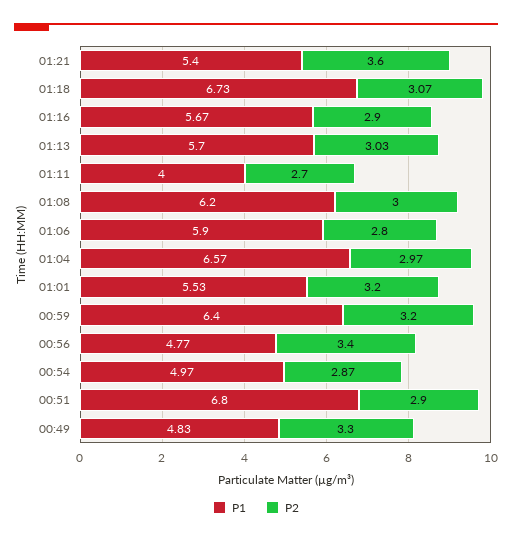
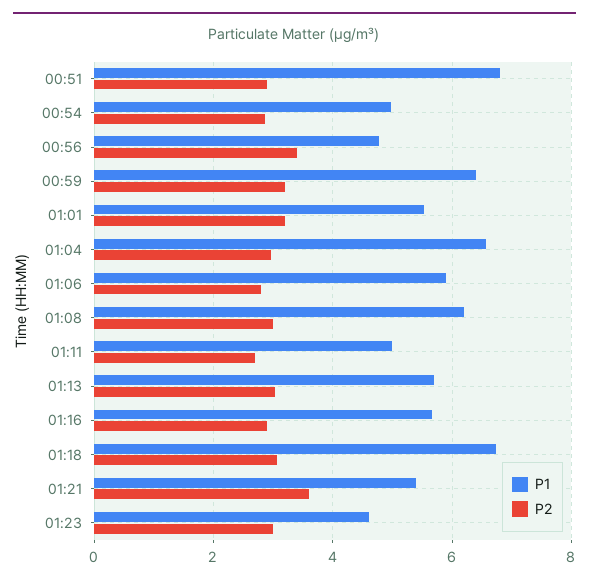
P1, 01:11: 4 -> 5
P1, 00:49: 4.83 -> none
P2, 00:49: 3.3 -> none
P1, 01:23: none -> 4.6
P2, 01:23: none -> 3

